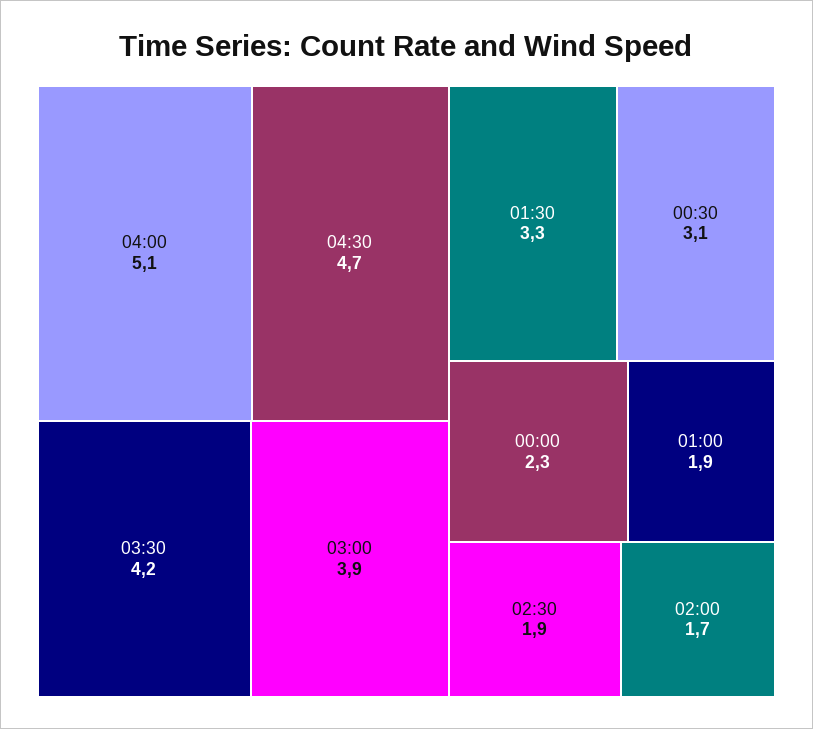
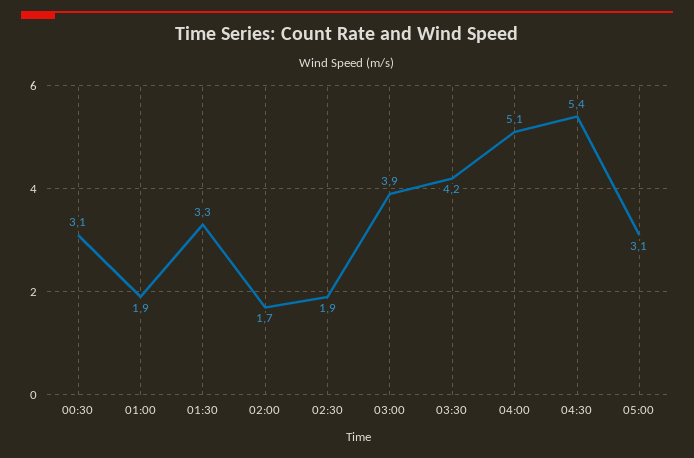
04:30: 4.7 -> 5.4
00:00: 2.3 -> none
05:00: none -> 3.1

